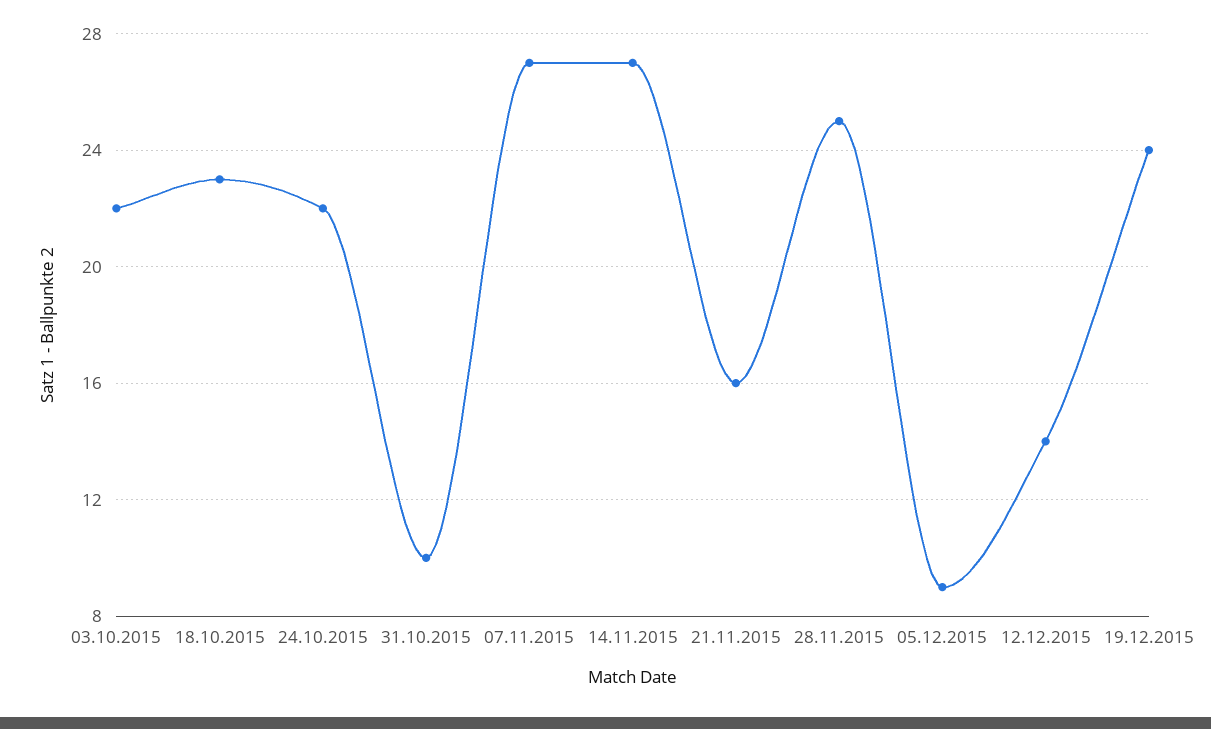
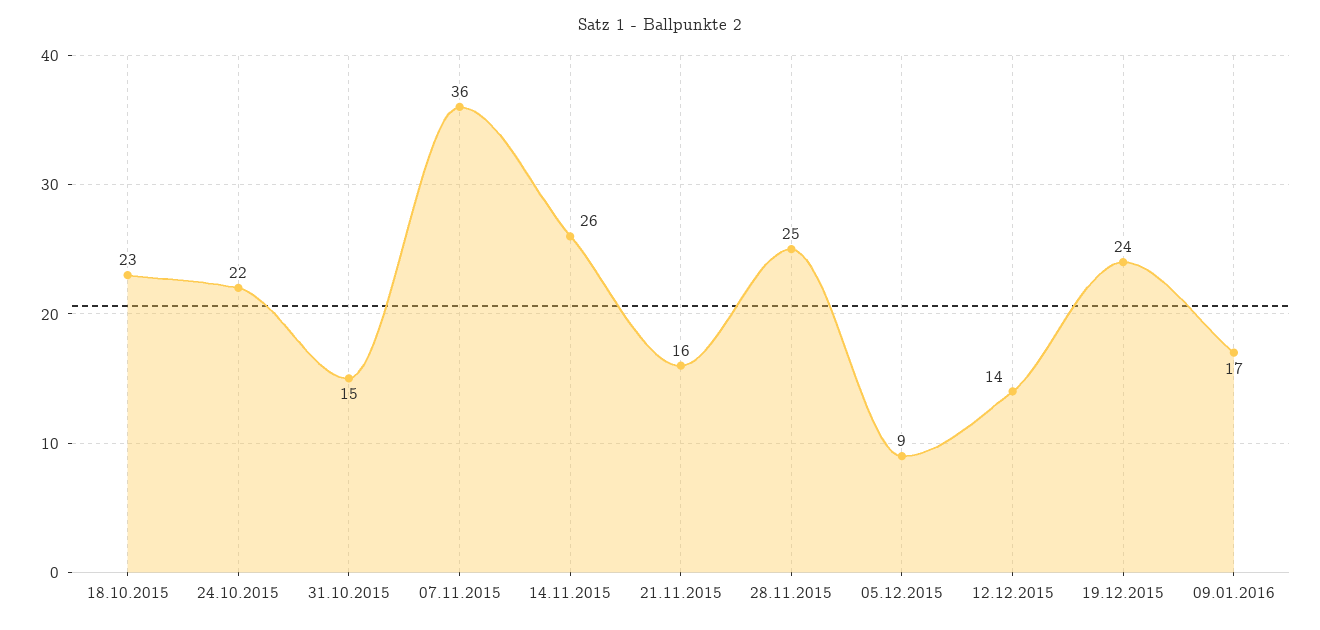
03.10.2015: 22 -> none
31.10.2015: 10 -> 15
07.11.2015: 27 -> 36
14.11.2015: 27 -> 26
09.01.2016: none -> 17

